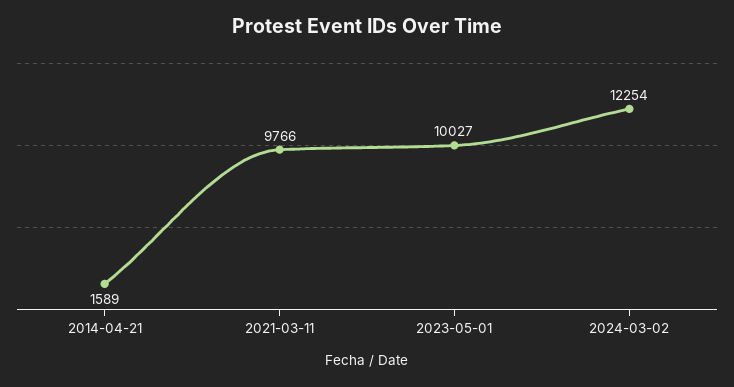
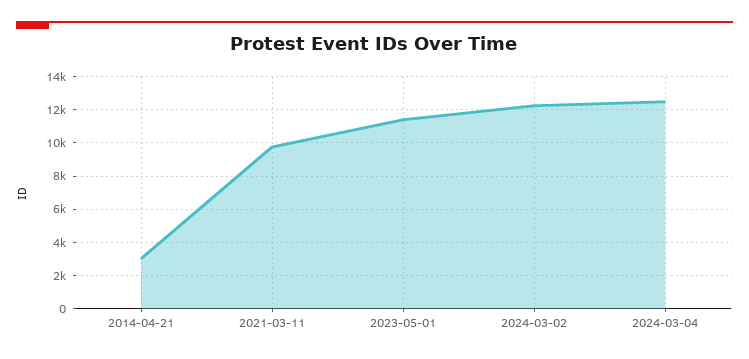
2014-04-21: 1589 -> 3000
2023-05-01: 10027 -> 11500
2024-03-04: none -> 12500

